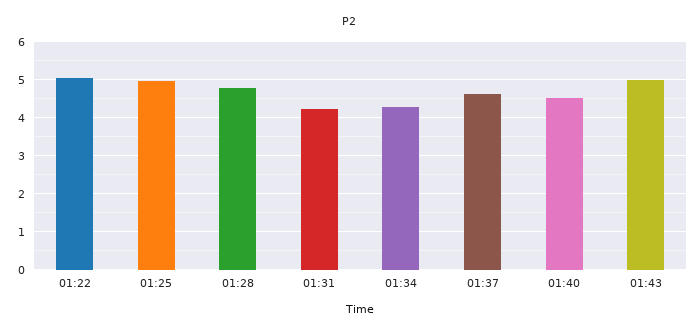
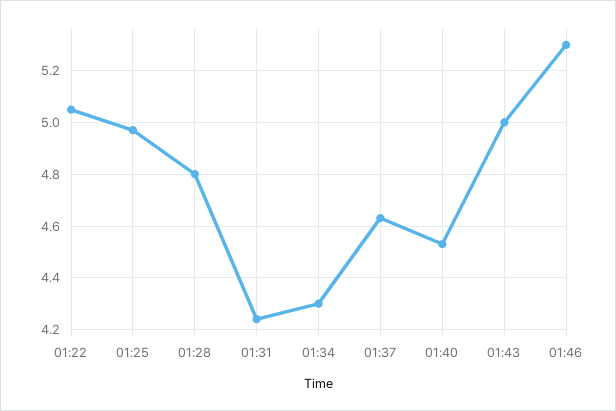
01:46: none -> 5.3

